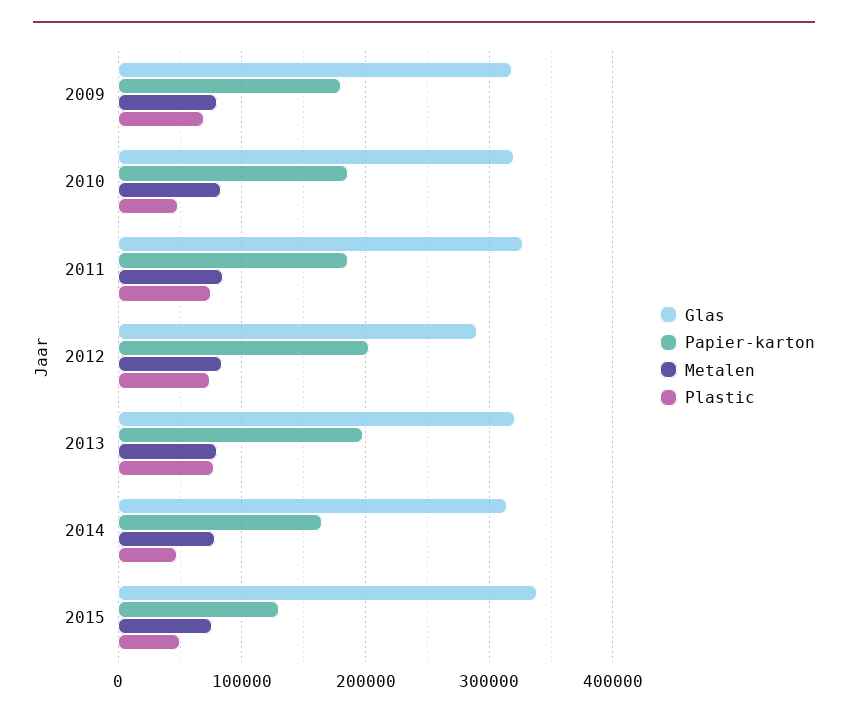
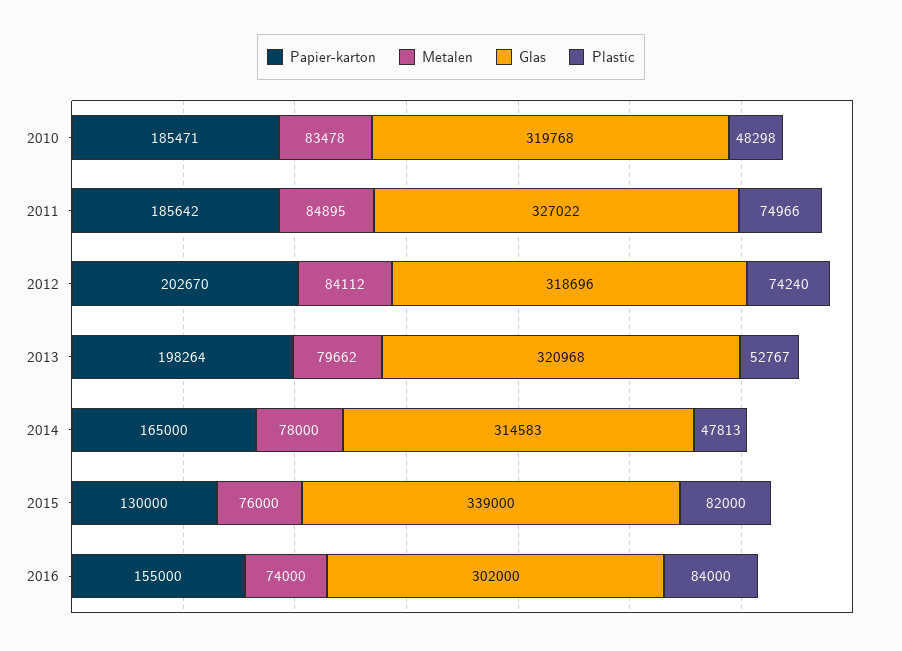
Glas, 2009: 320000 -> none
Papier-karton, 2009: 180000 -> none
Metalen, 2009: 80000 -> none
Plastic, 2009: 70000 -> none
Glas, 2012: 290000 -> 318696
Plastic, 2013: 80000 -> 52767
Plastic, 2015: 50000 -> 82000
Papier-karton, 2016: none -> 155000
Metalen, 2016: none -> 74000
Glas, 2016: none -> 302000
Plastic, 2016: none -> 84000

